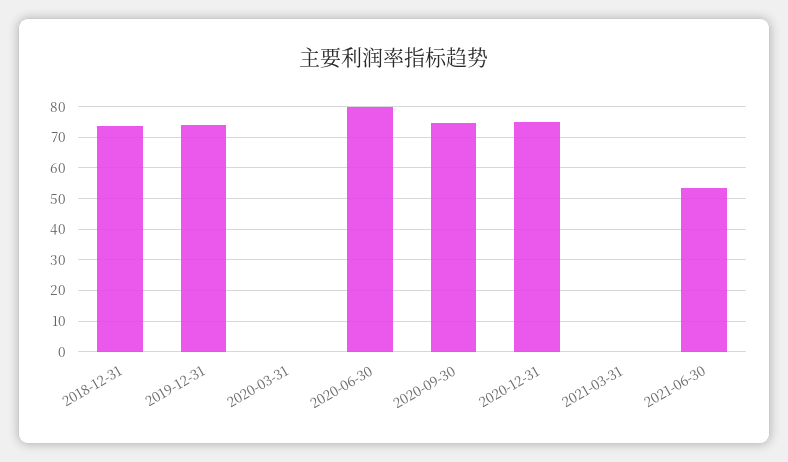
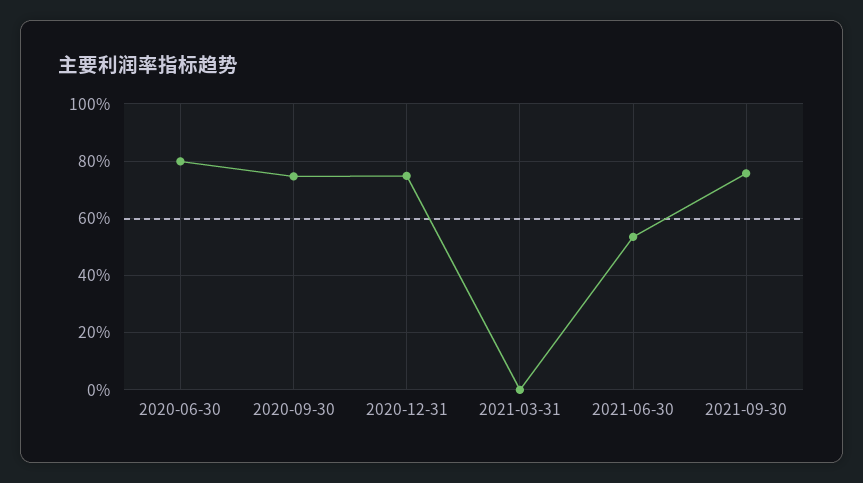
2018-12-31: 74 -> none
2019-12-31: 74 -> none
2020-03-31: 0 -> none
2021-09-30: none -> 75

